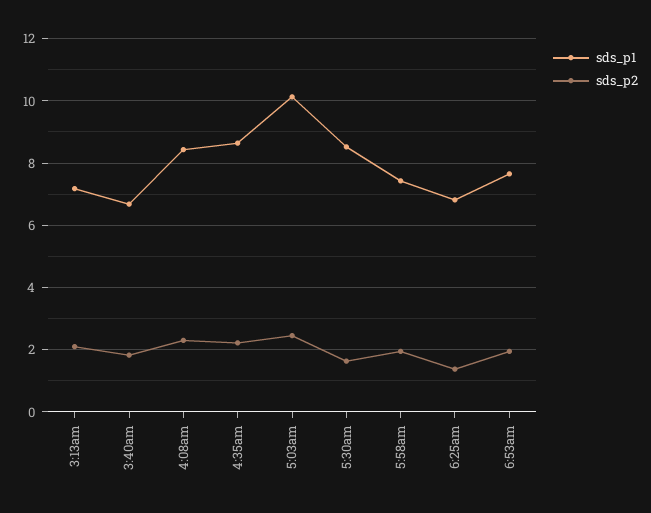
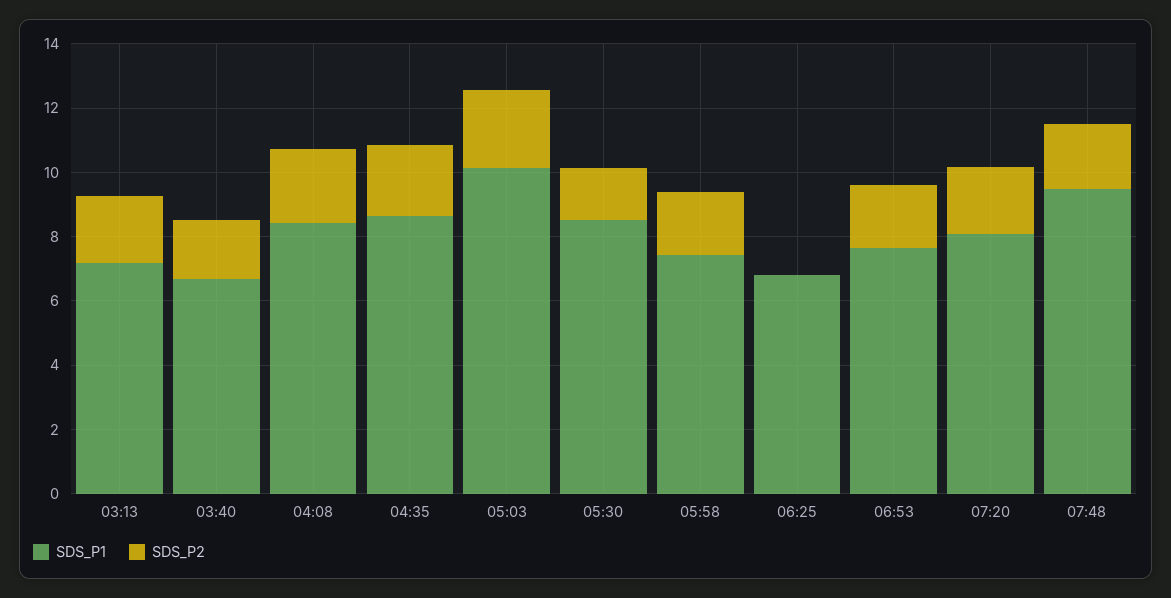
sds_p2, 6:25am: 1.4 -> 0
sds_p1, 07:20: none -> 8
sds_p2, 07:20: none -> 2
sds_p1, 07:48: none -> 9.5
sds_p2, 07:48: none -> 2

